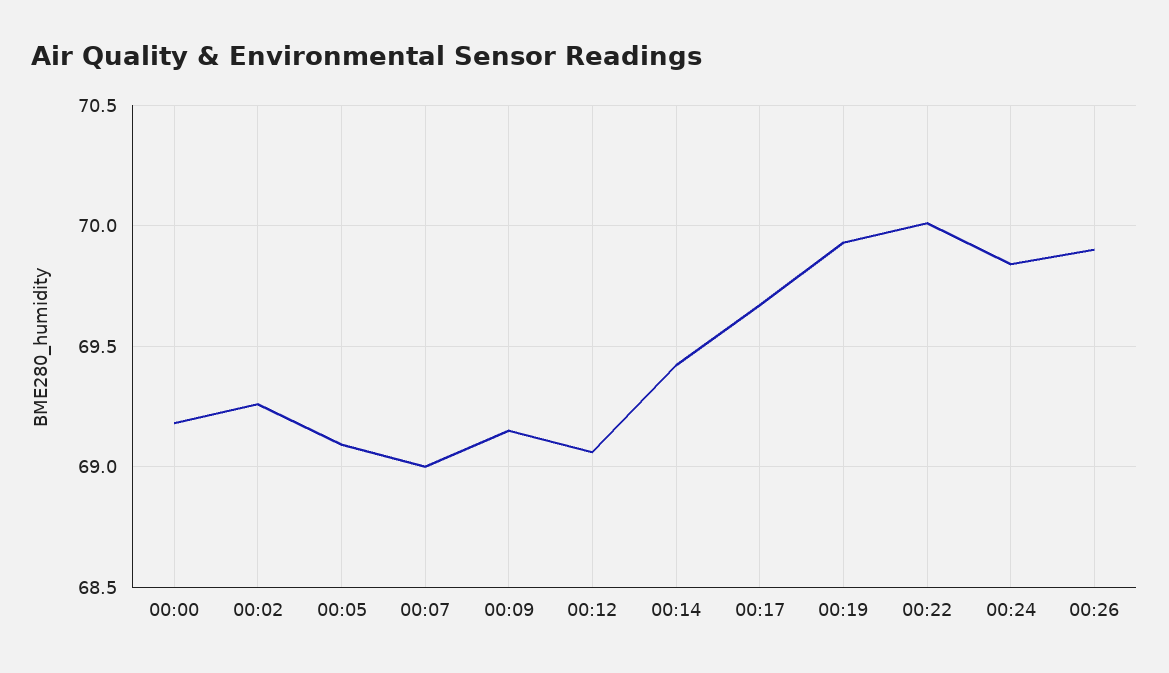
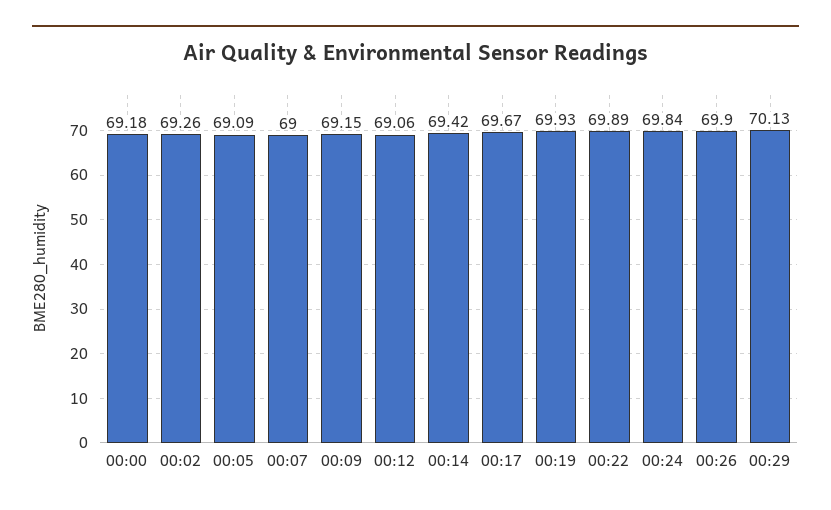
00:22: 70 -> 69.89
00:29: none -> 70.13

